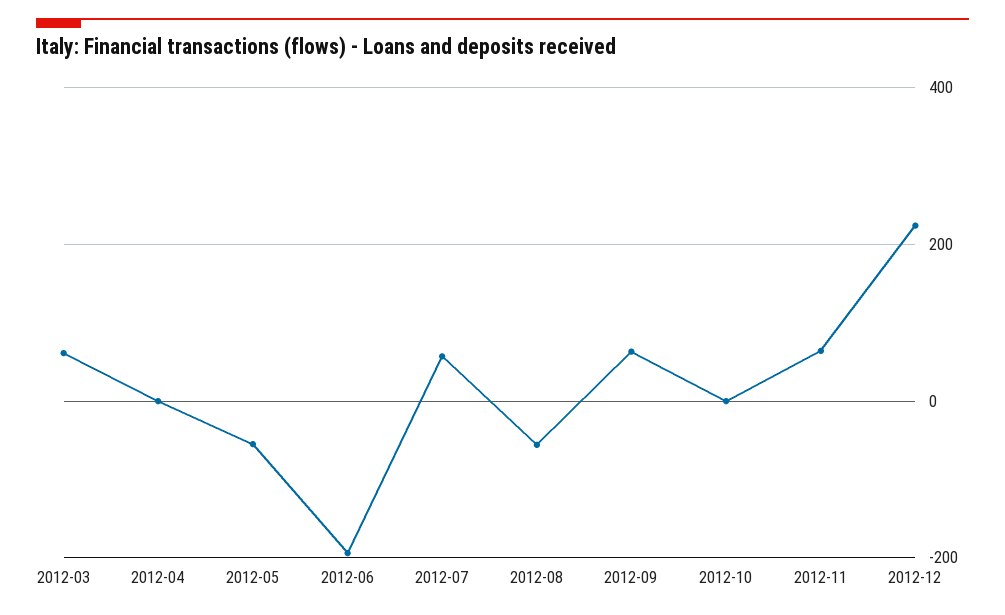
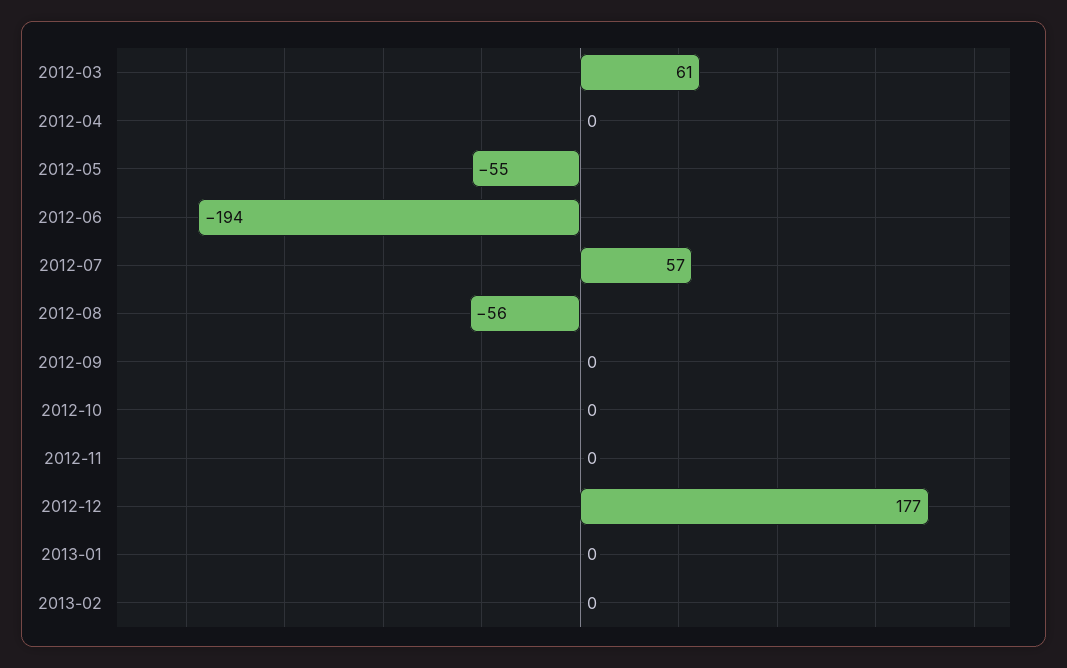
2012-09: 60 -> 0
2012-11: 60 -> 0
2012-12: 220 -> 177
2013-01: none -> 0
2013-02: none -> 0

